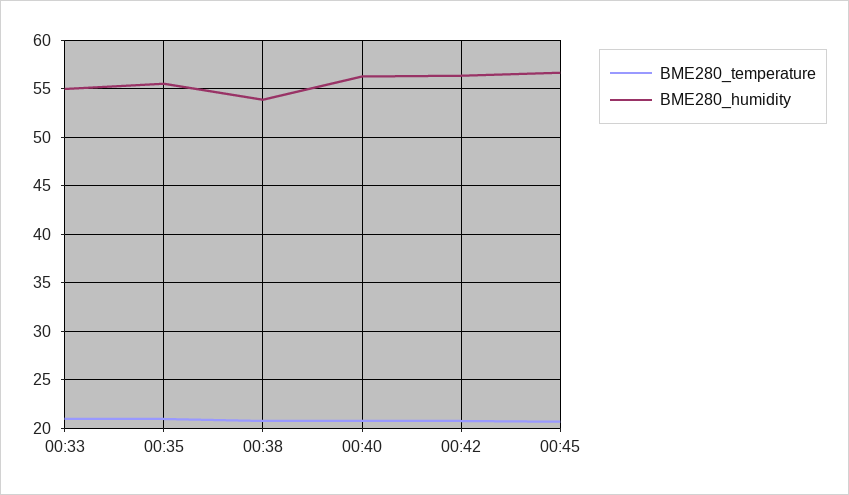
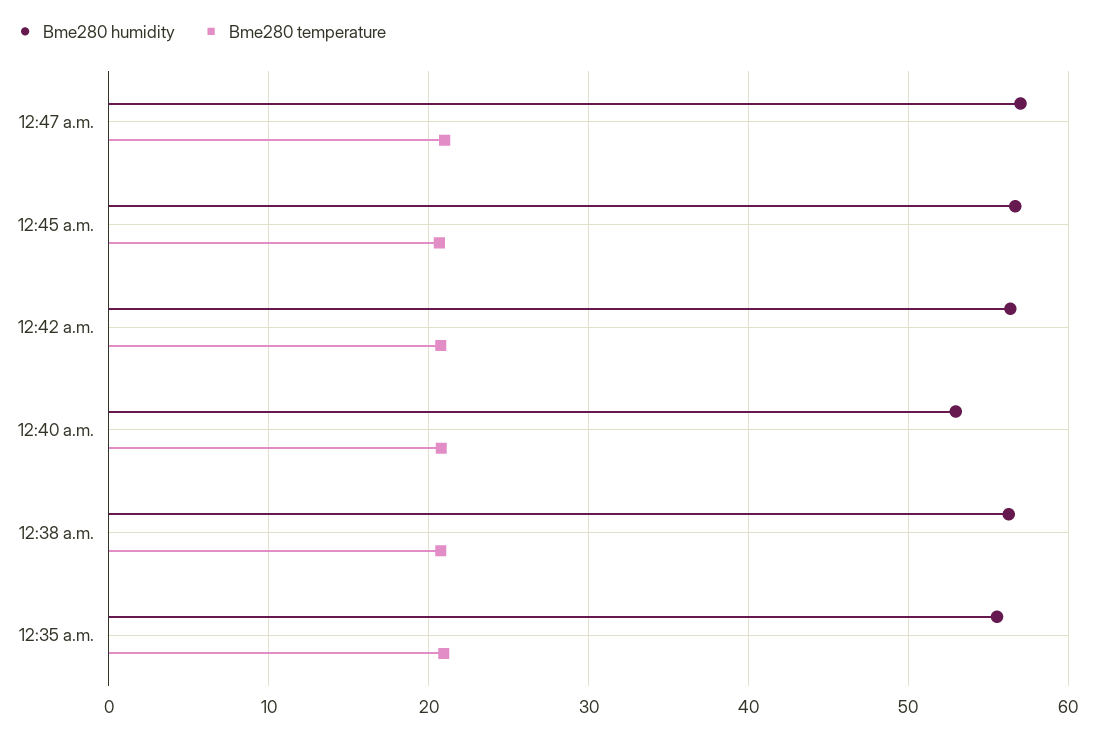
BME280_temperature, 00:33: 21 -> none
BME280_humidity, 00:33: 55 -> none
BME280_humidity, 00:38: 54 -> 56
BME280_humidity, 00:40: 56 -> 53
BME280_humidity, 12:47 a.m.: none -> 57
BME280_temperature, 12:47 a.m.: none -> 21

